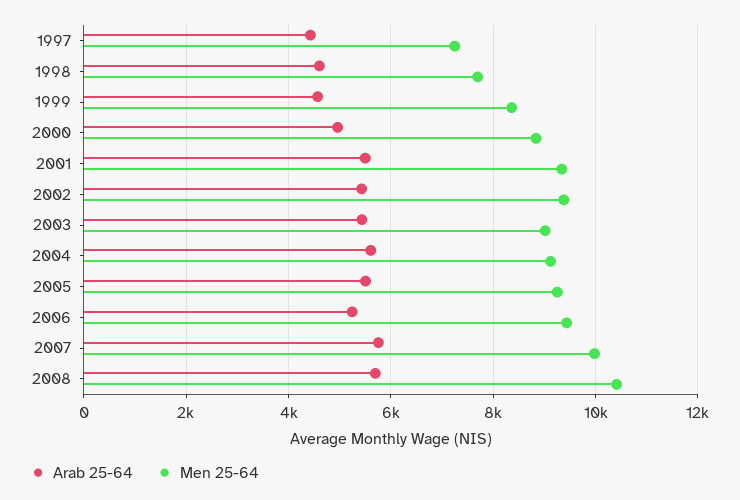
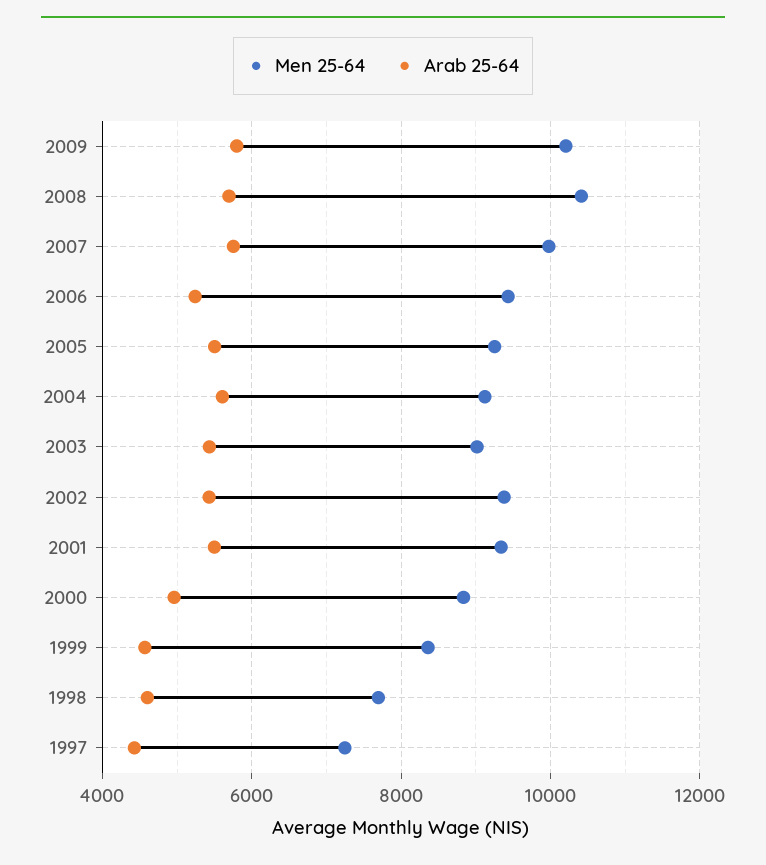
Men 25-64, 2009: none -> 10200
Arab 25-64, 2009: none -> 5800

